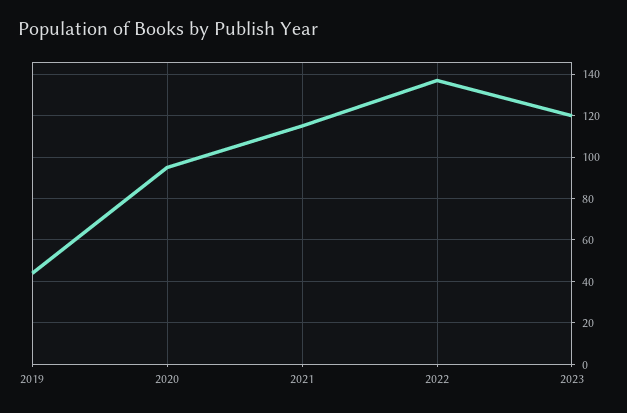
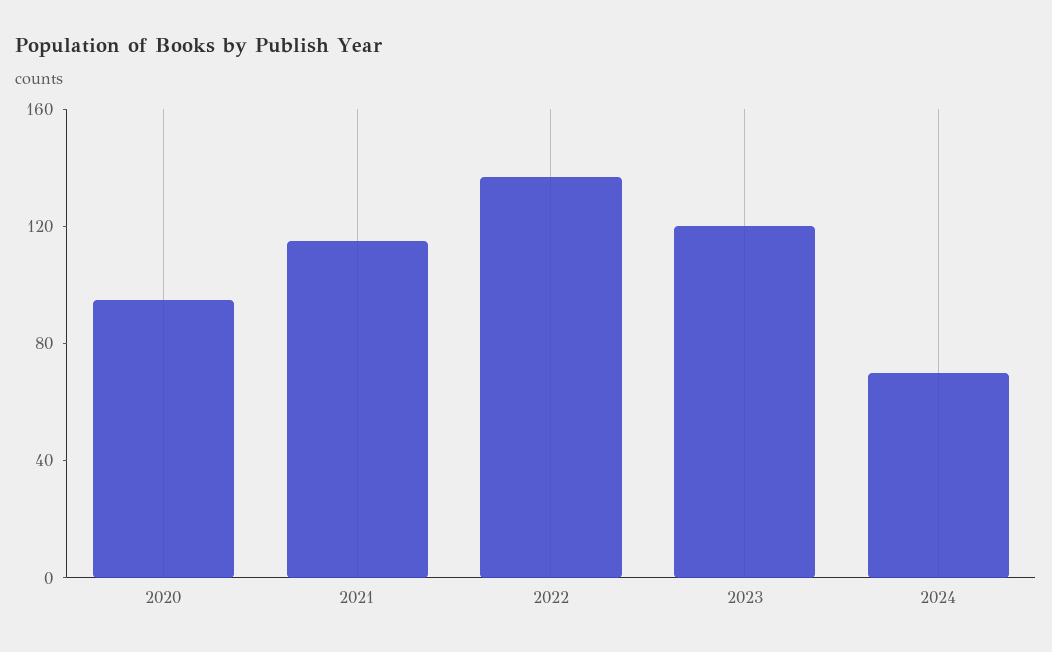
2019: 45 -> none
2024: none -> 70

